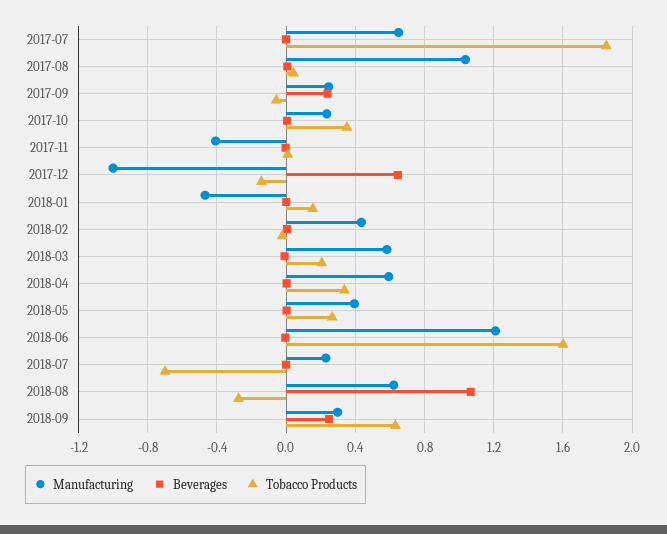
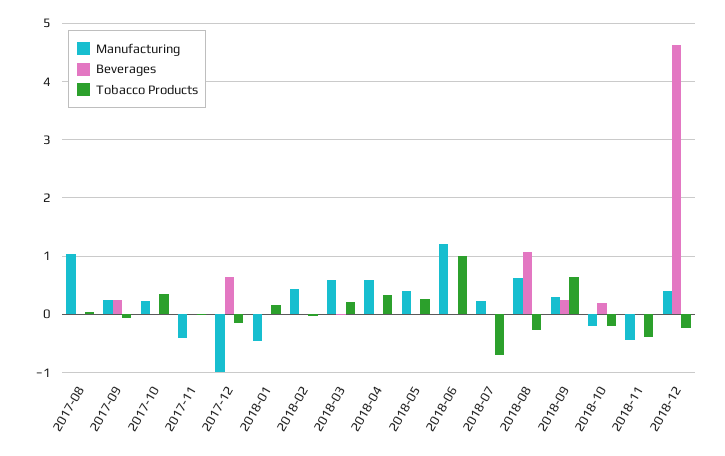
Manufacturing, 2017-07: 0.65 -> none
Beverages, 2017-07: 0 -> none
Tobacco Products, 2017-07: 1.85 -> none
Tobacco Products, 2018-06: 1.6 -> 1
Manufacturing, 2018-10: none -> -0.2
Beverages, 2018-10: none -> 0.2
Tobacco Products, 2018-10: none -> -0.2
Manufacturing, 2018-11: none -> -0.4
Beverages, 2018-11: none -> 0
Tobacco Products, 2018-11: none -> -0.4
Manufacturing, 2018-12: none -> 0.4
Beverages, 2018-12: none -> 4.6
Tobacco Products, 2018-12: none -> -0.2

